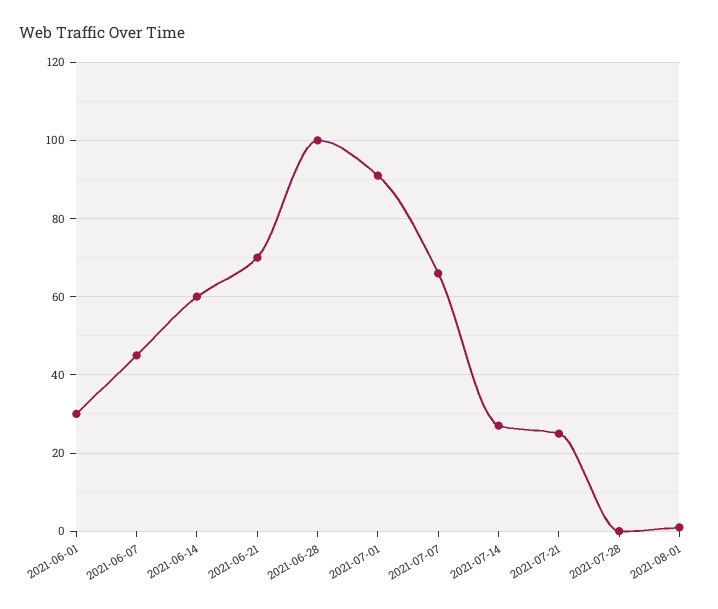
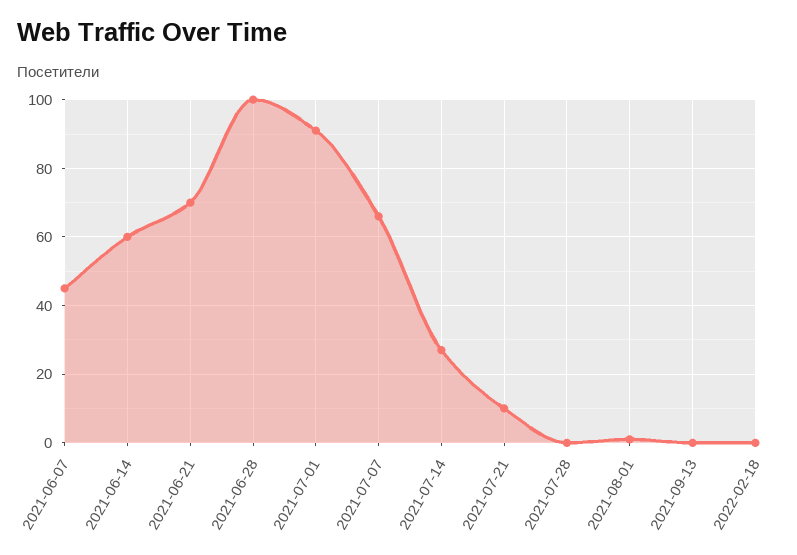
2021-06-01: 30 -> none
2021-07-21: 25 -> 10
2021-09-13: none -> 0
2022-02-18: none -> 0

